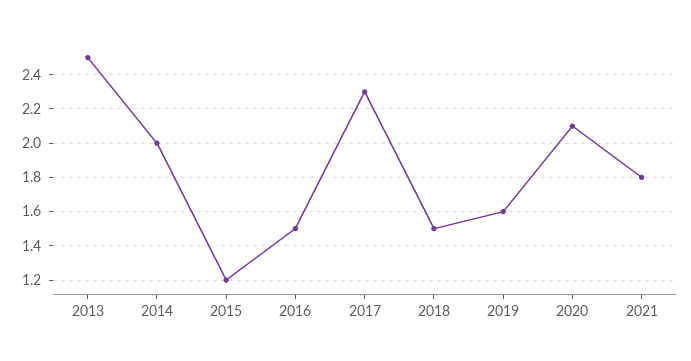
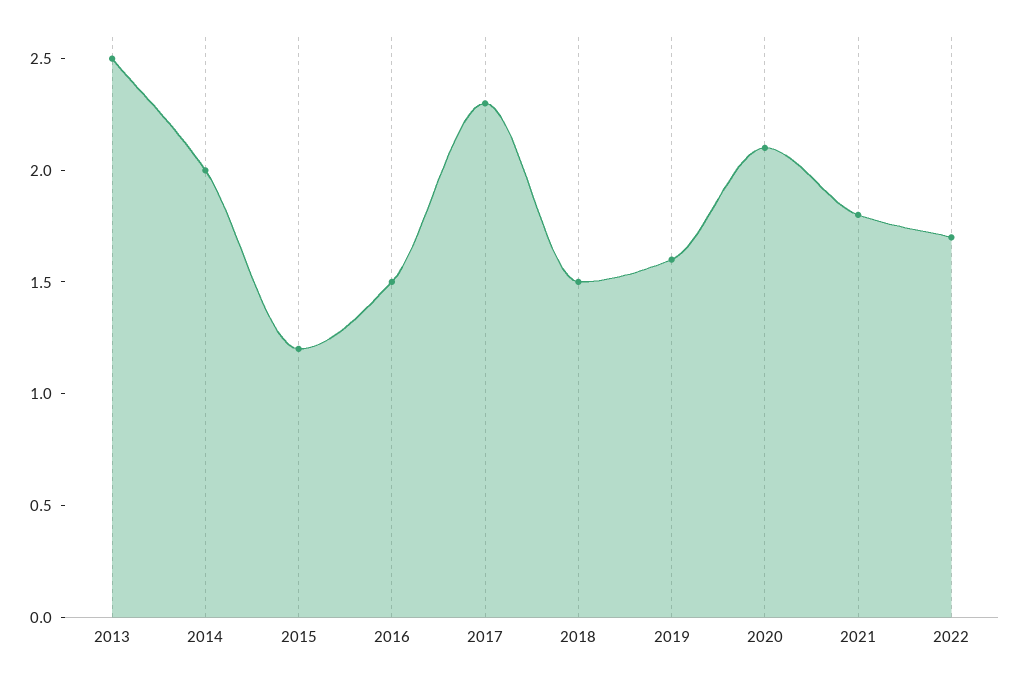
2022: none -> 1.7

